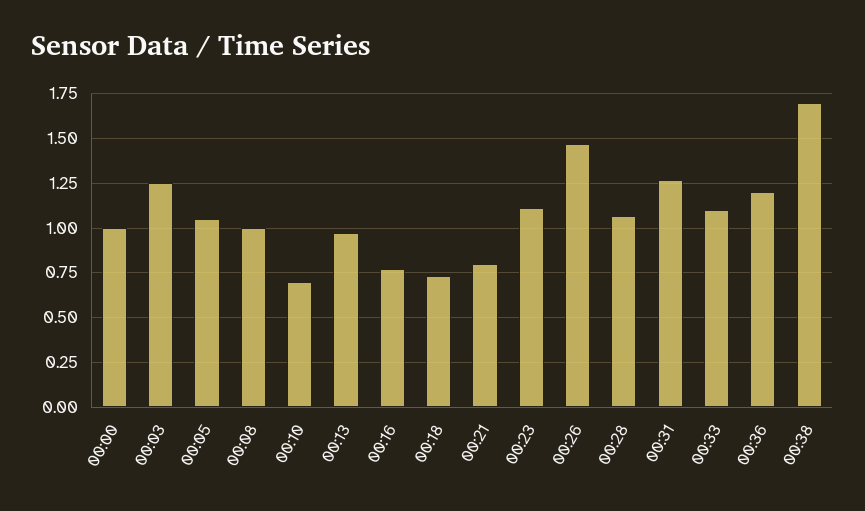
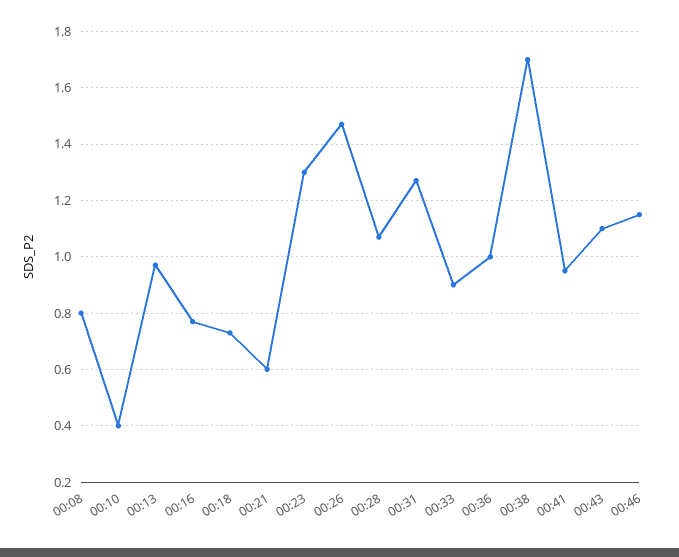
00:00: 1 -> none
00:03: 1.25 -> none
00:05: 1.05 -> none
00:08: 1 -> 0.8
00:10: 0.7 -> 0.4
00:21: 0.8 -> 0.6
00:23: 1.1 -> 1.3
00:33: 1.1 -> 0.9
00:36: 1.2 -> 1
00:41: none -> 0.95
00:43: none -> 1.1
00:46: none -> 1.15

